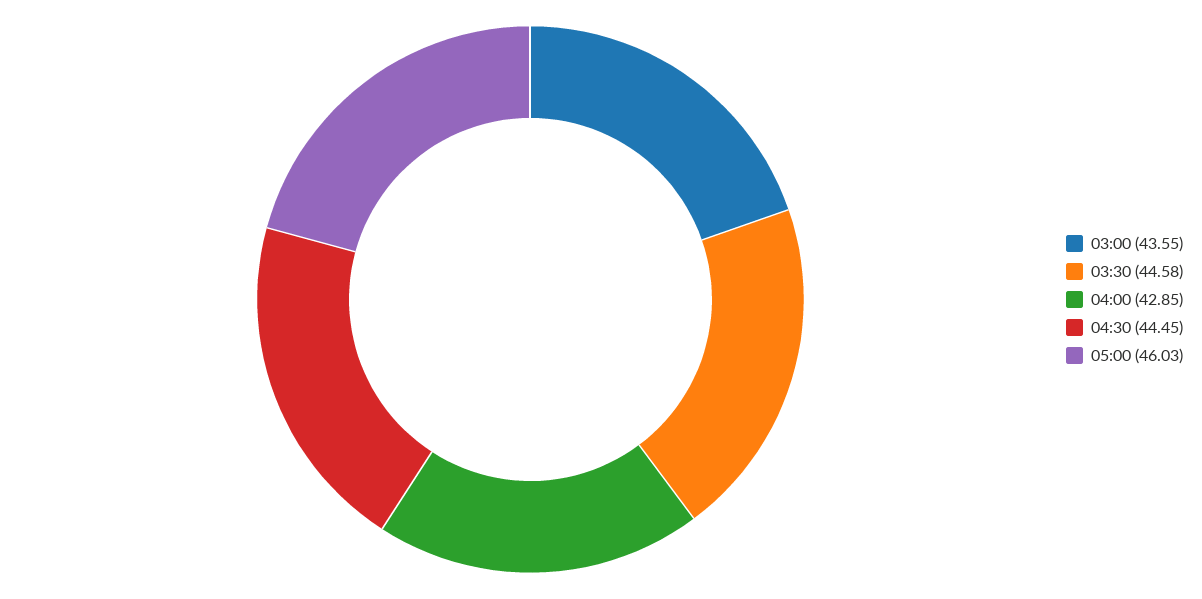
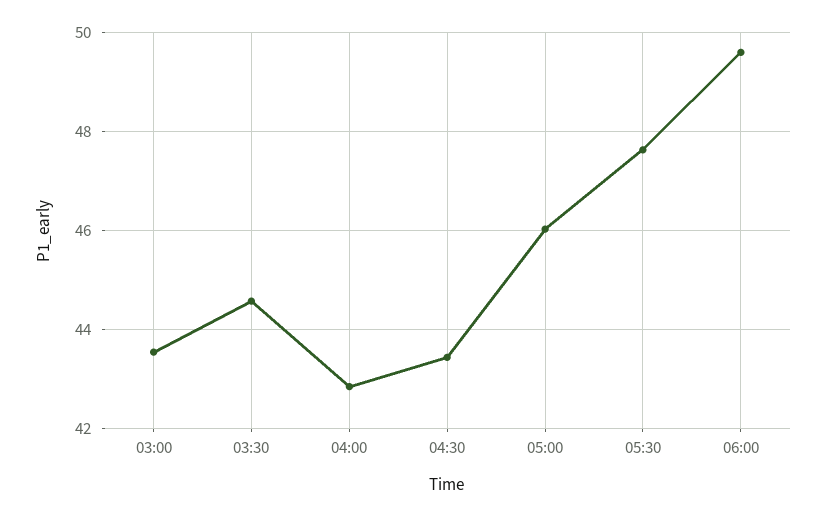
04:30: 44.45 -> 43.4
05:30: none -> 47.6
06:00: none -> 49.6

